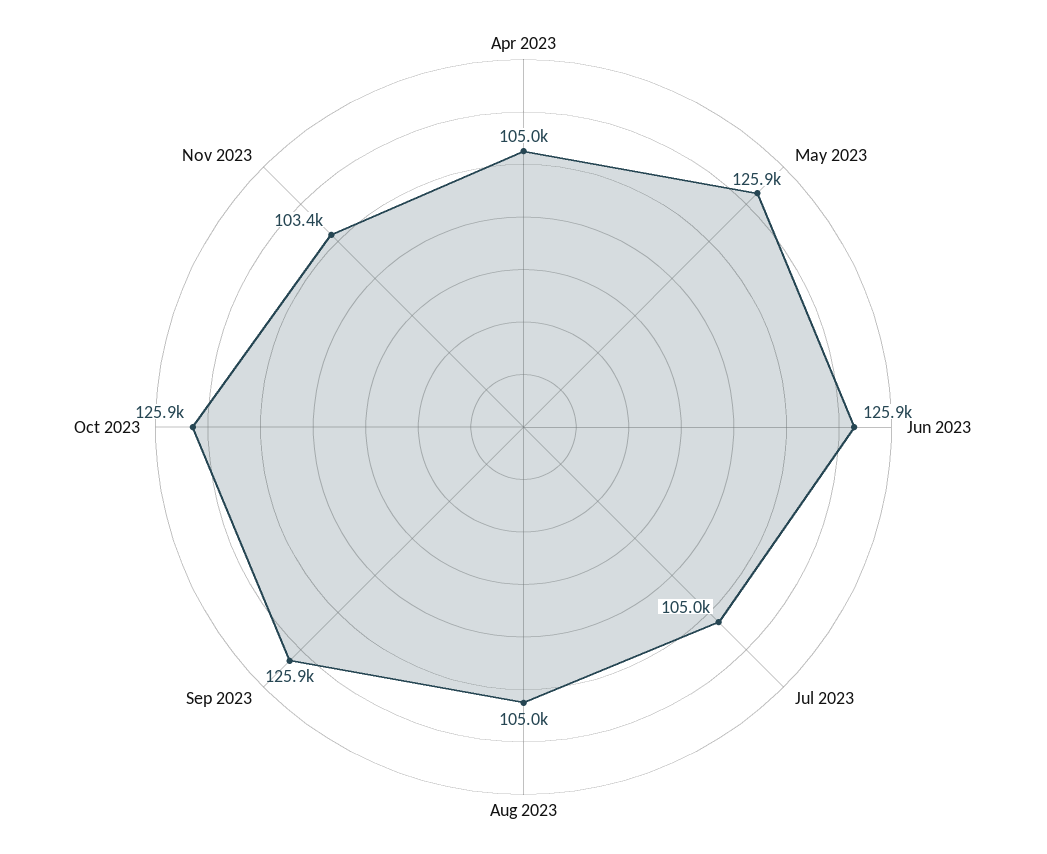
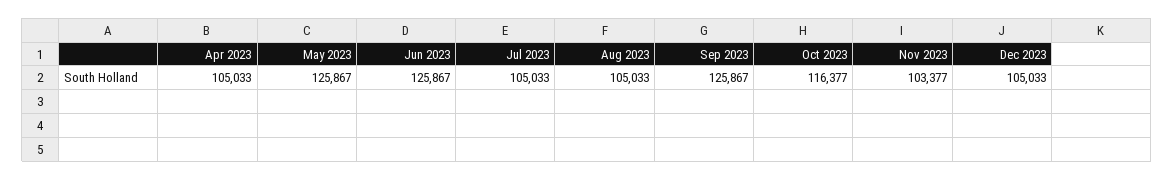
Oct 2023: 125900 -> 116377
Dec 2023: none -> 105033

